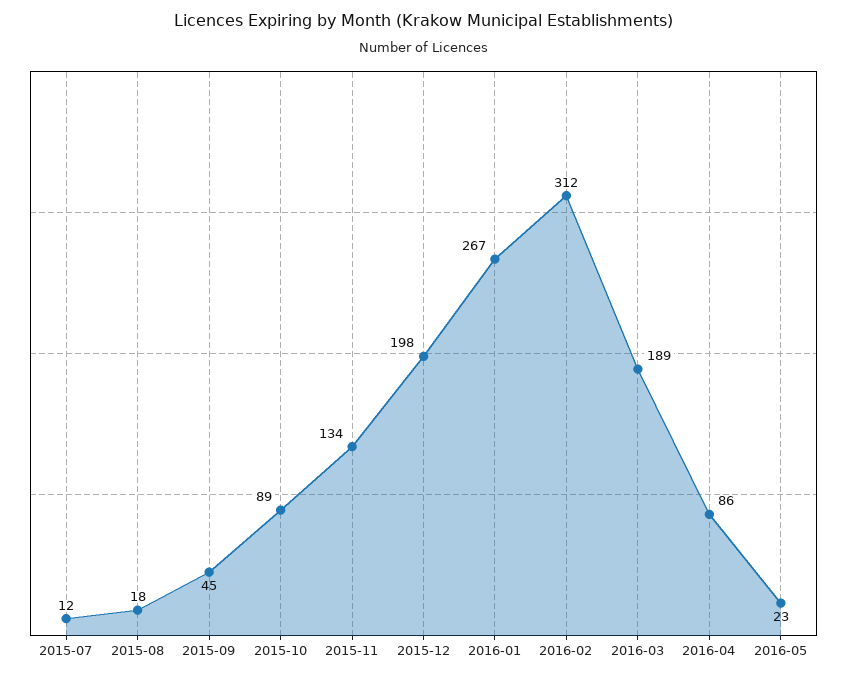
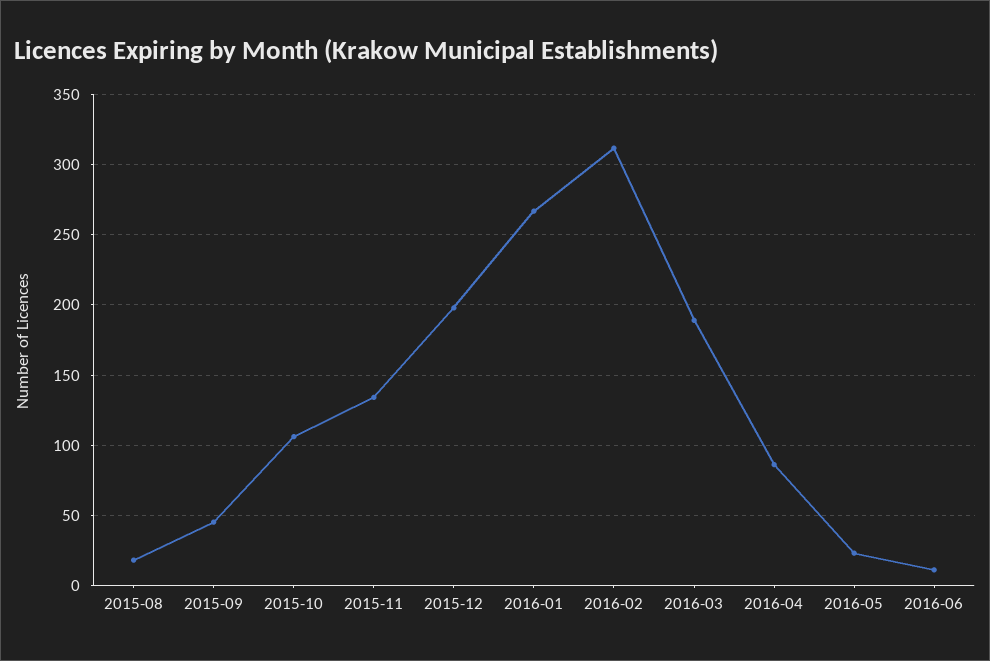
2015-07: 12 -> none
2015-10: 89 -> 105
2016-06: none -> 10

